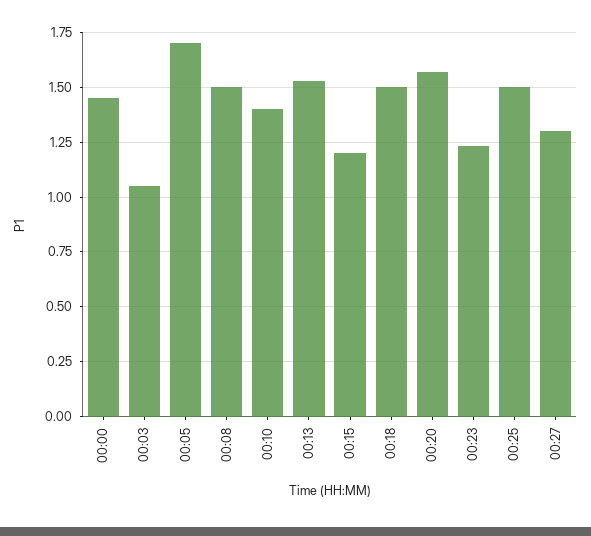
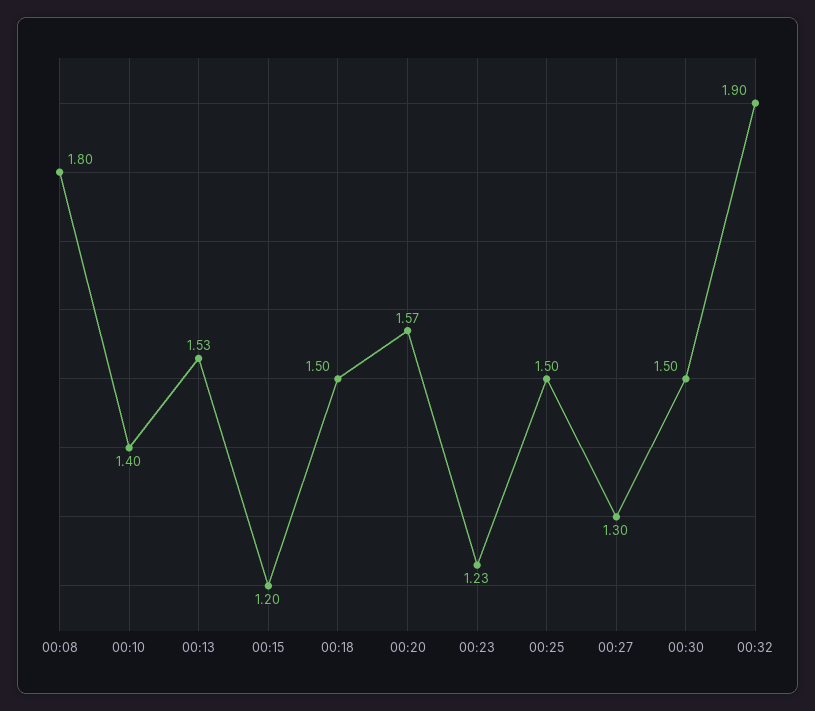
00:00: 1.45 -> none
00:03: 1.05 -> none
00:05: 1.7 -> none
00:08: 1.5 -> 1.8
00:30: none -> 1.5
00:32: none -> 1.9

